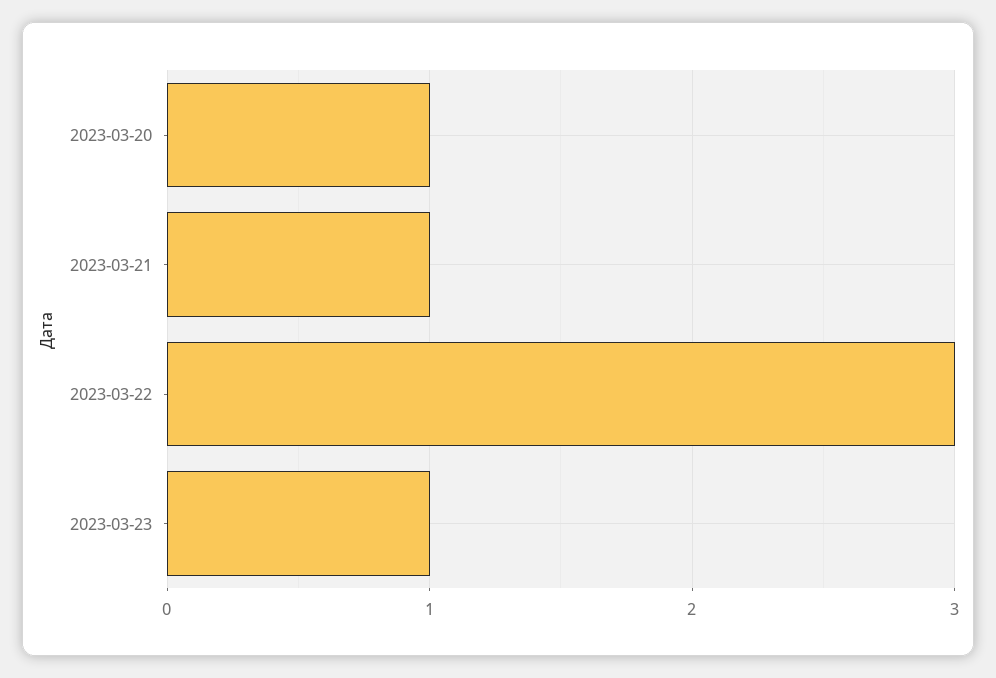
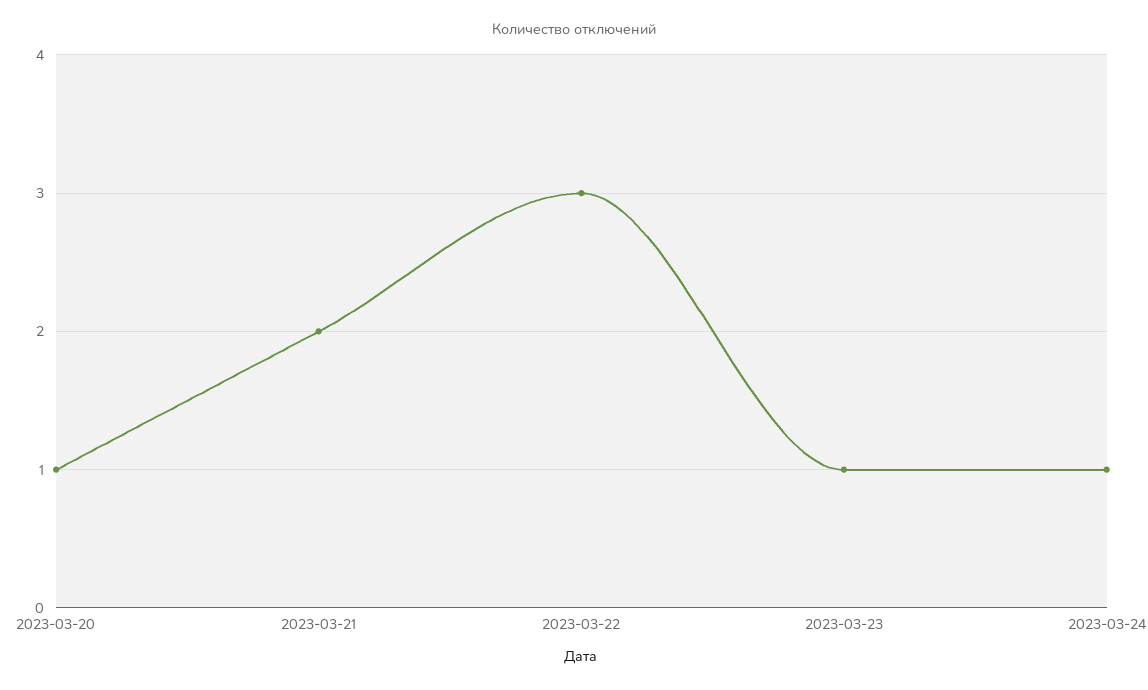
2023-03-21: 1 -> 2
2023-03-24: none -> 1

